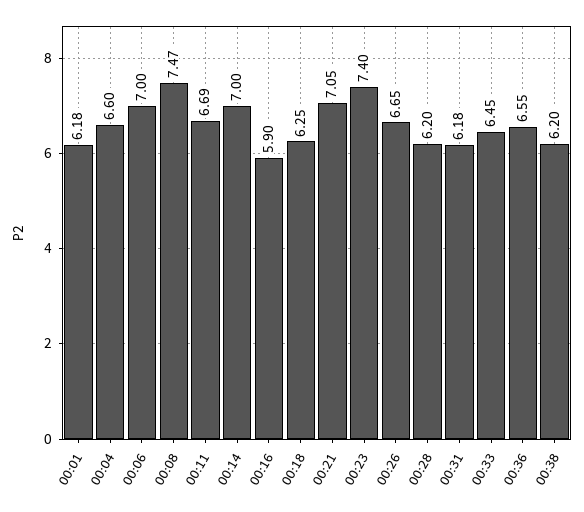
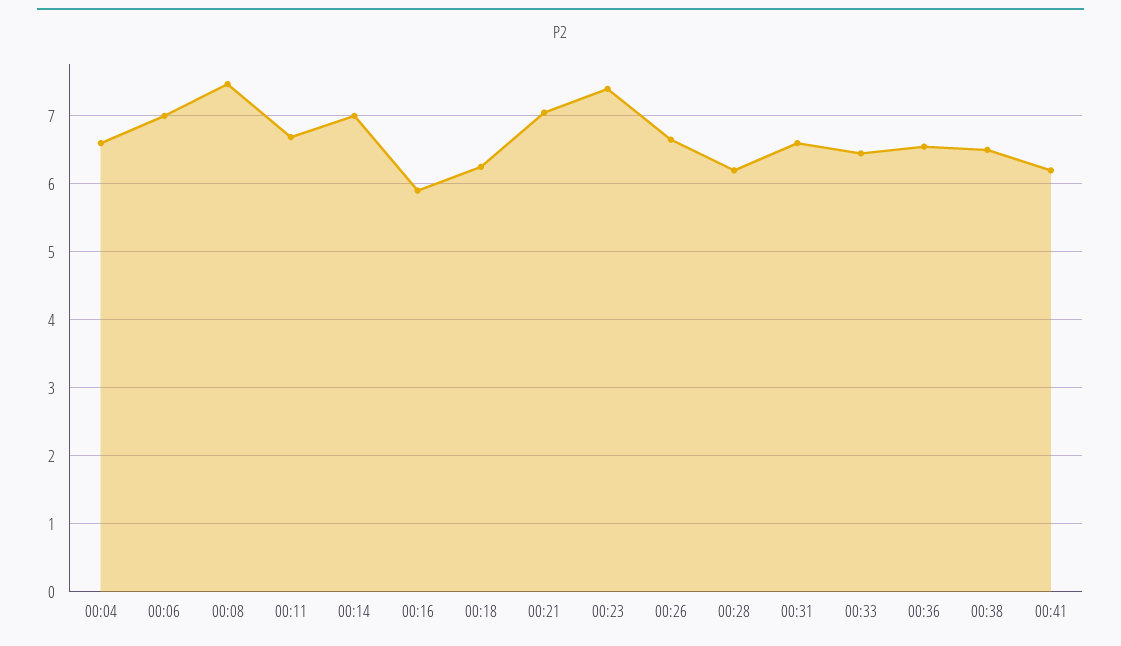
00:01: 6.18 -> none
00:31: 6.18 -> 6.6
00:38: 6.2 -> 6.5
00:41: none -> 6.2

